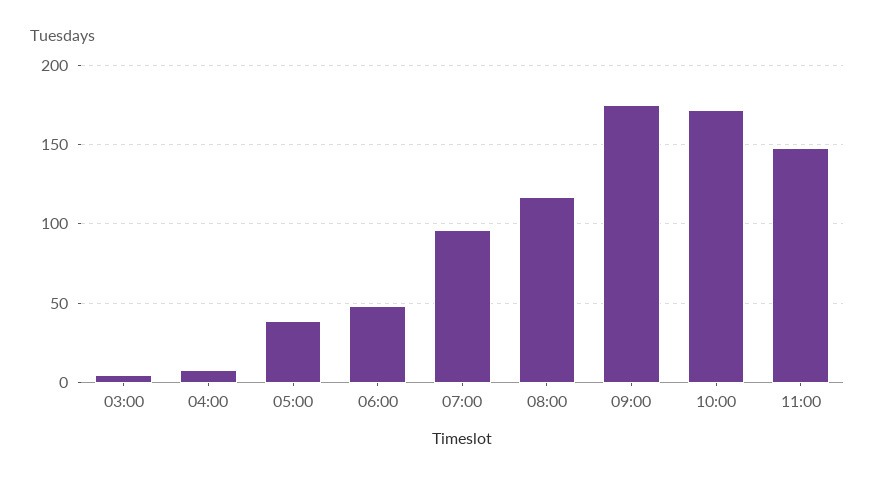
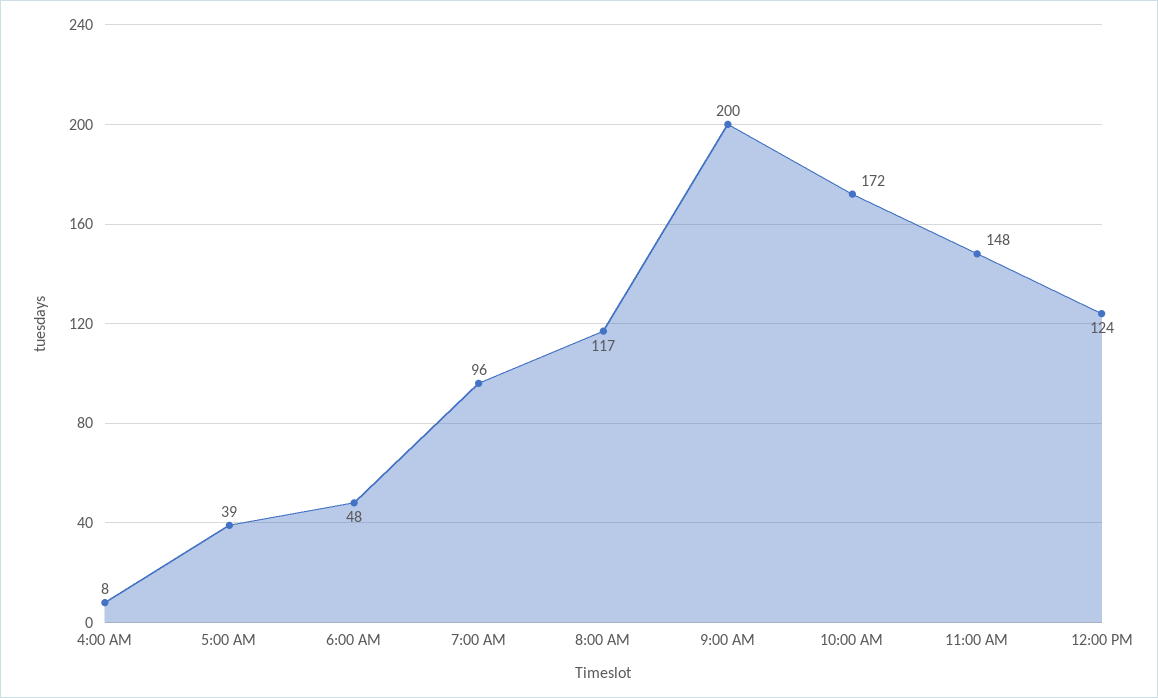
03:00: 5 -> none
09:00: 175 -> 200
12:00 PM: none -> 124

